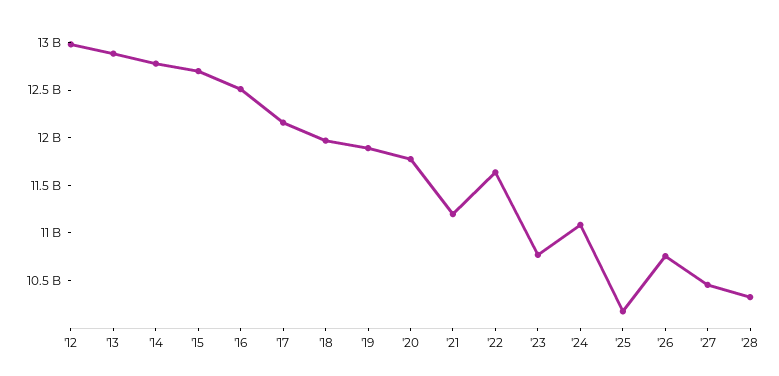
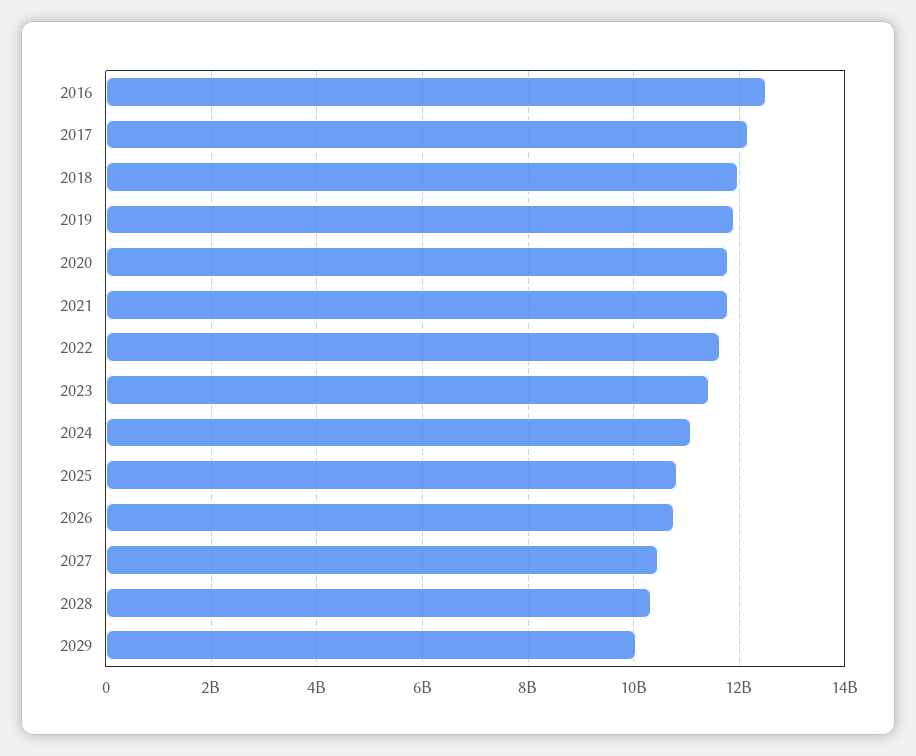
'12: 13000000000 -> none
'13: 12900000000 -> none
'14: 12800000000 -> none
'15: 12700000000 -> none
'21: 11200000000 -> 11800000000
'23: 10800000000 -> 11400000000
'25: 10200000000 -> 10800000000
2029: none -> 10000000000

